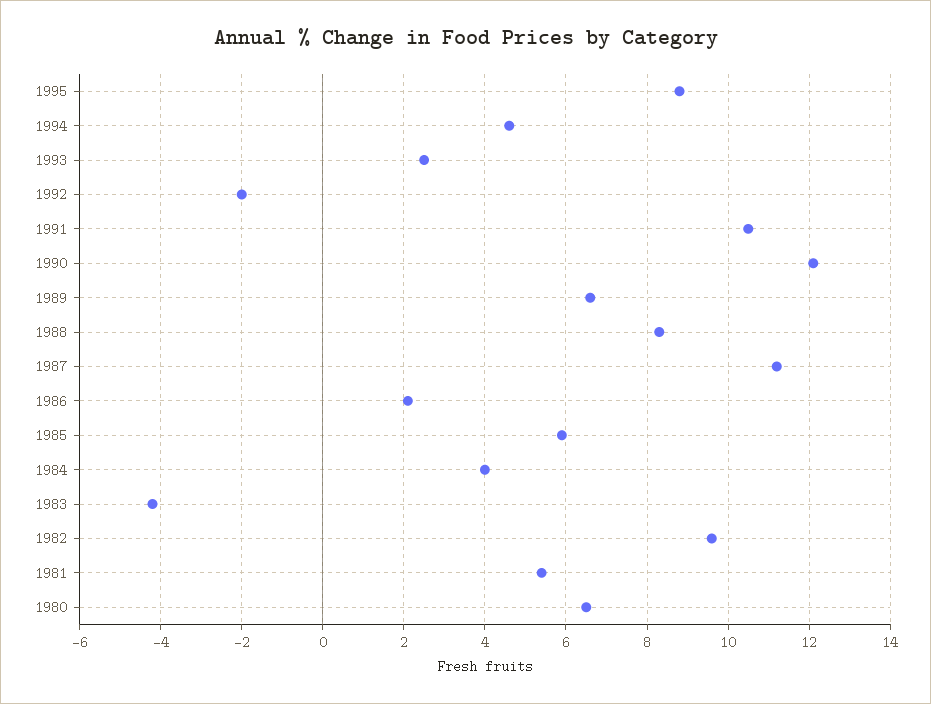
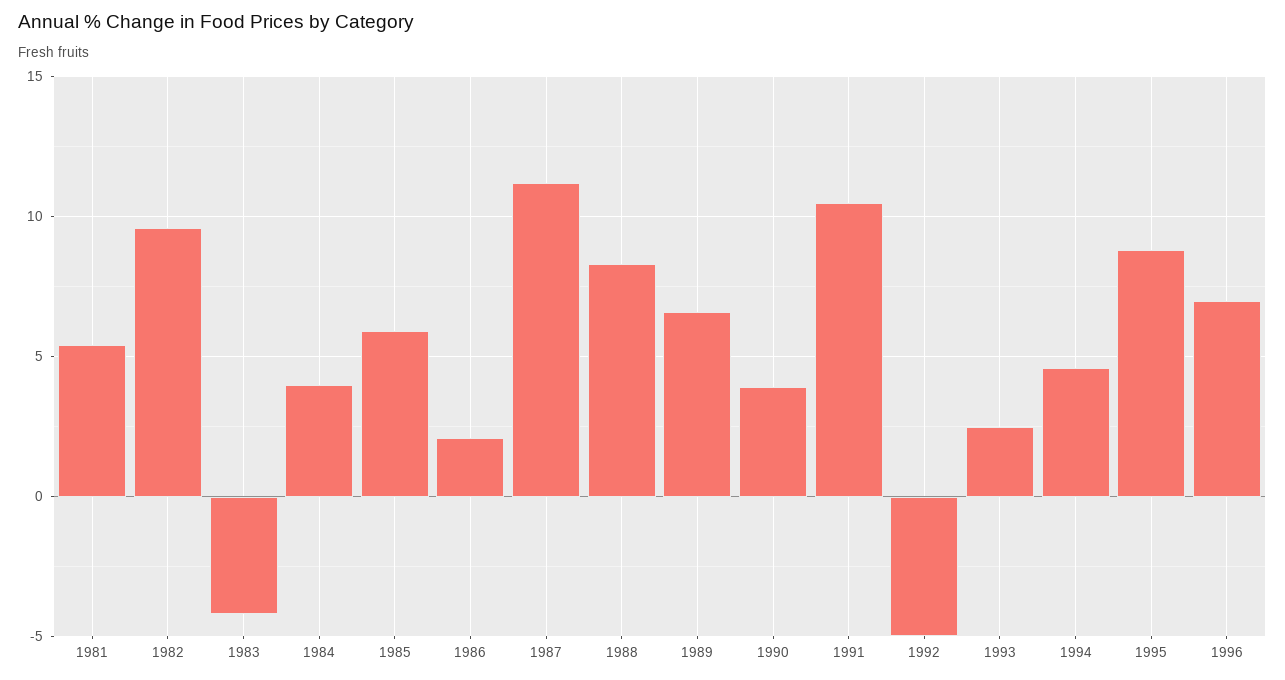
1992: -2 -> -5
1990: 12 -> 4
1980: 6.5 -> none
1996: none -> 7

